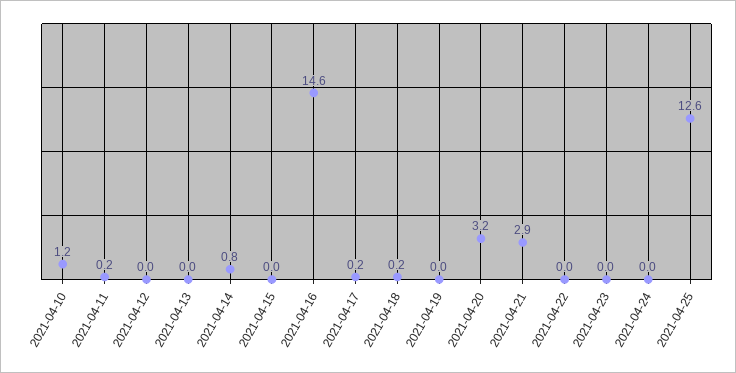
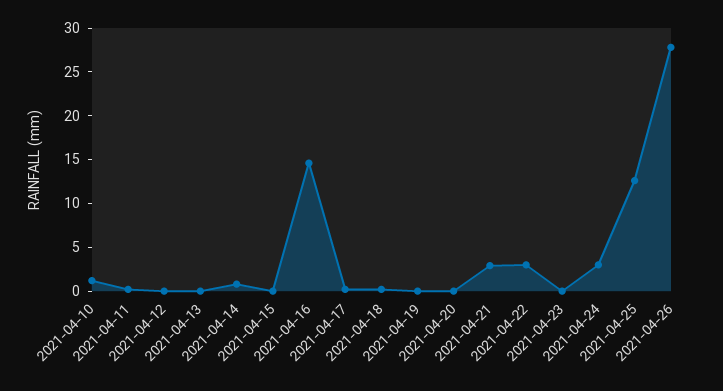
2021-04-20: 3.2 -> 0
2021-04-22: 0 -> 3
2021-04-24: 0 -> 3
2021-04-26: none -> 28

